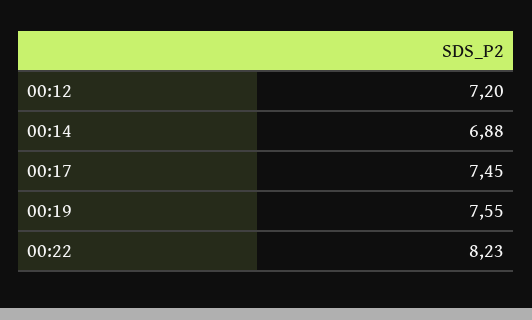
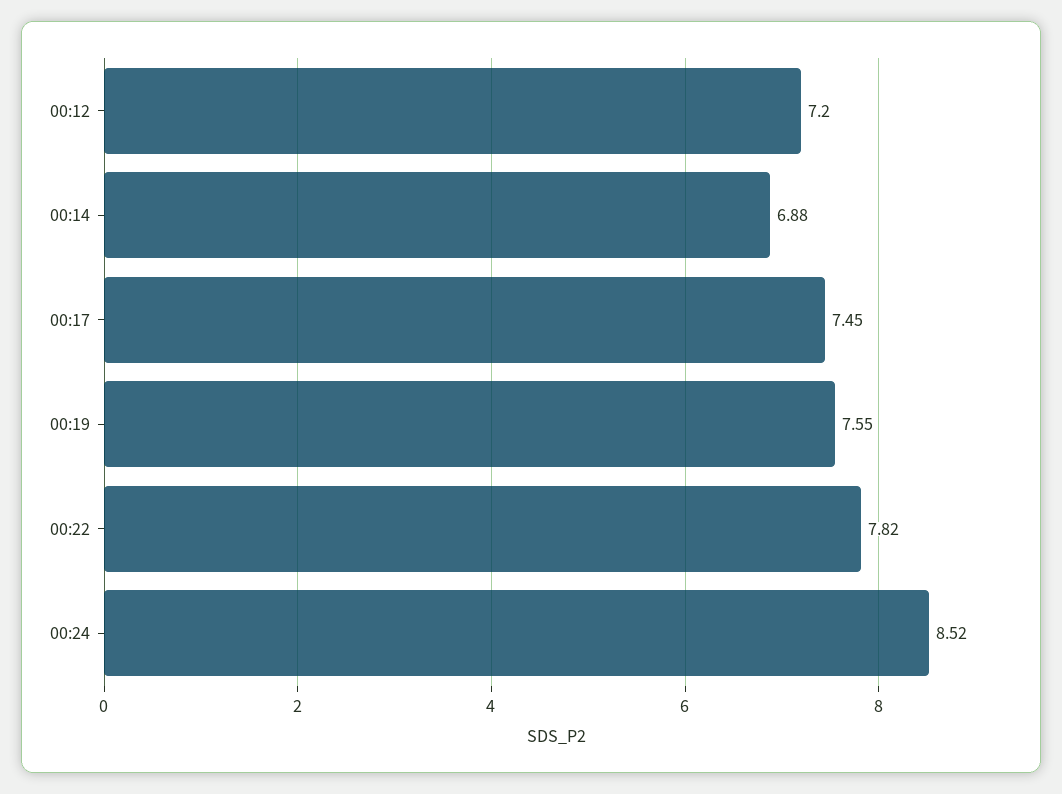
00:22: 8.23 -> 7.82
00:24: none -> 8.52

